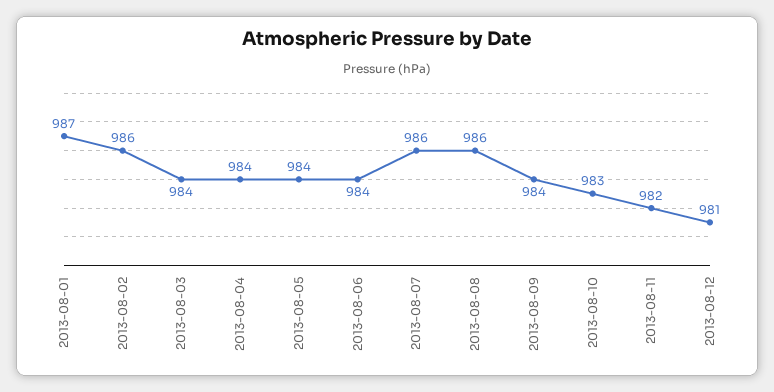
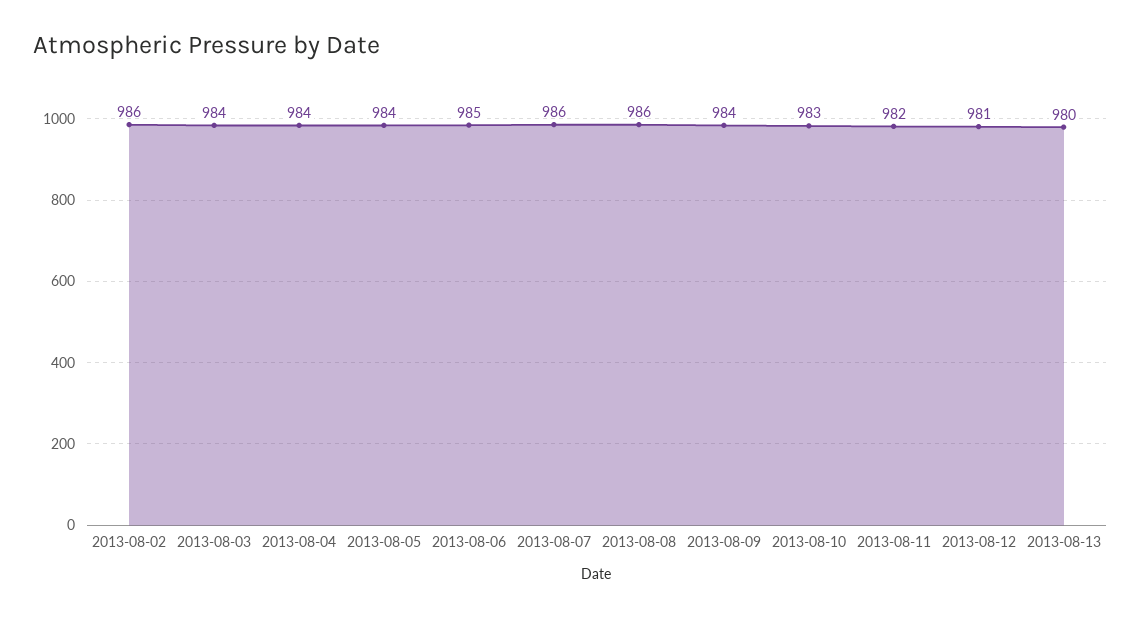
2013-08-01: 987 -> none
2013-08-06: 984 -> 985
2013-08-13: none -> 980

